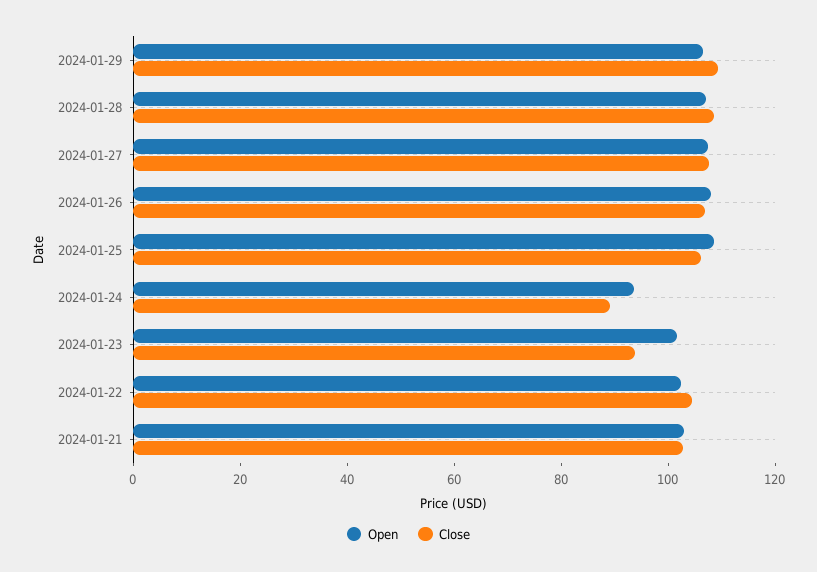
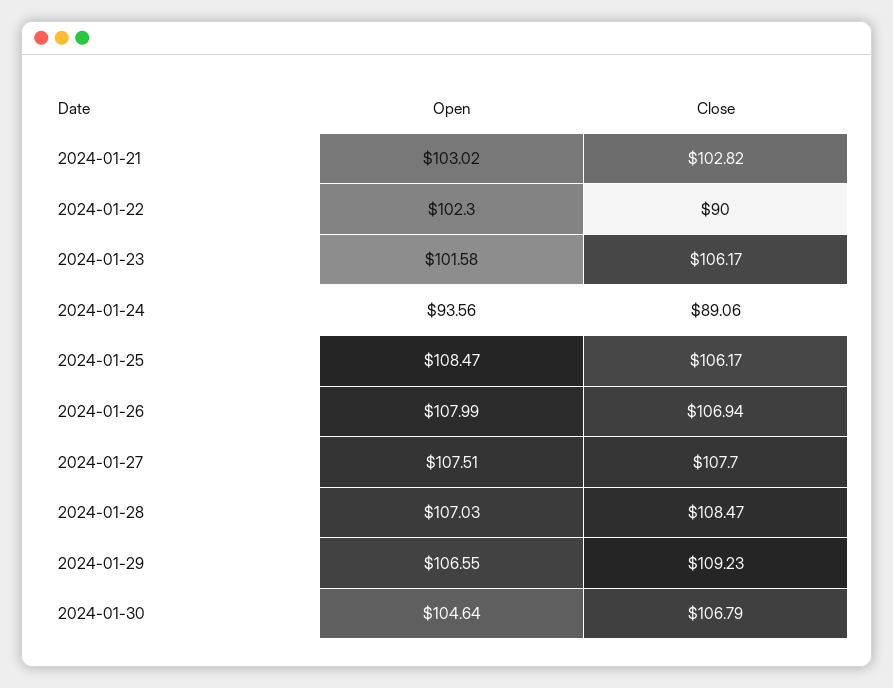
Close, 2024-01-23: 95 -> 106.17
Close, 2024-01-22: 105 -> 90
Open, 2024-01-30: none -> 104.64
Close, 2024-01-30: none -> 106.79

